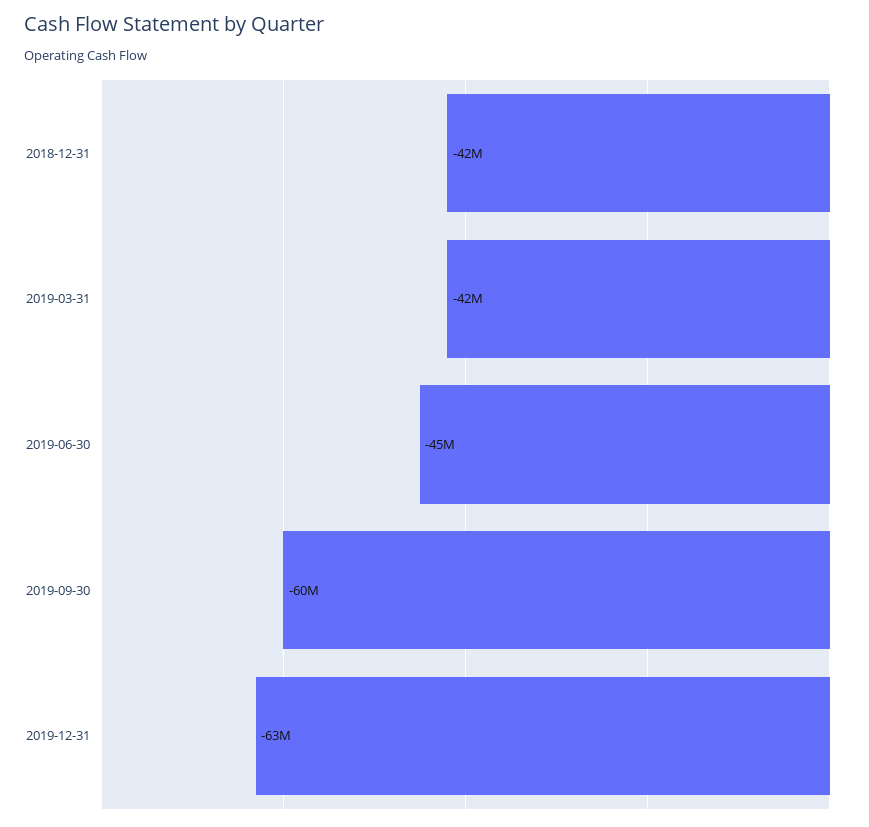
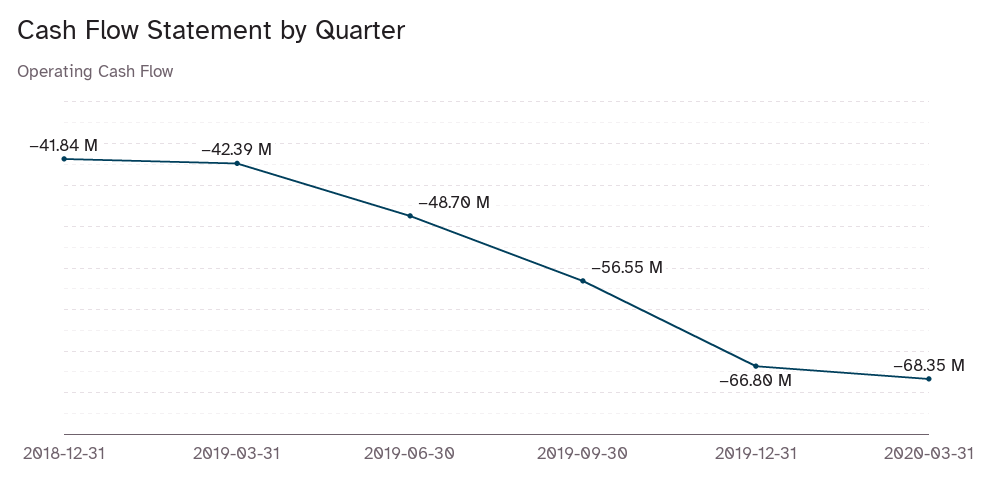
2019-06-30: -45000000 -> -48700000
2019-09-30: -60000000 -> -56550000
2019-12-31: -63000000 -> -66800000
2020-03-31: none -> -68350000

